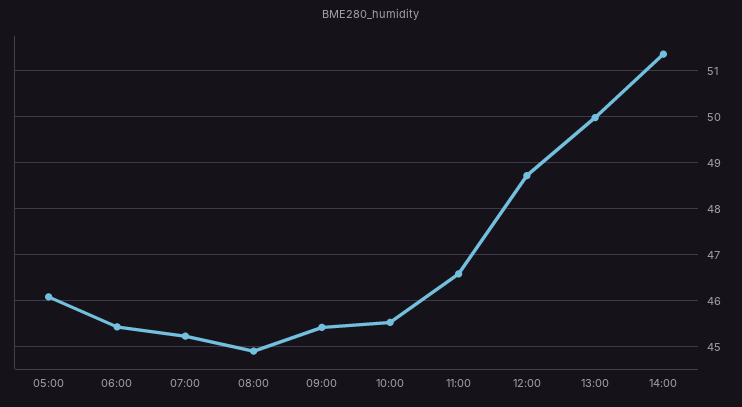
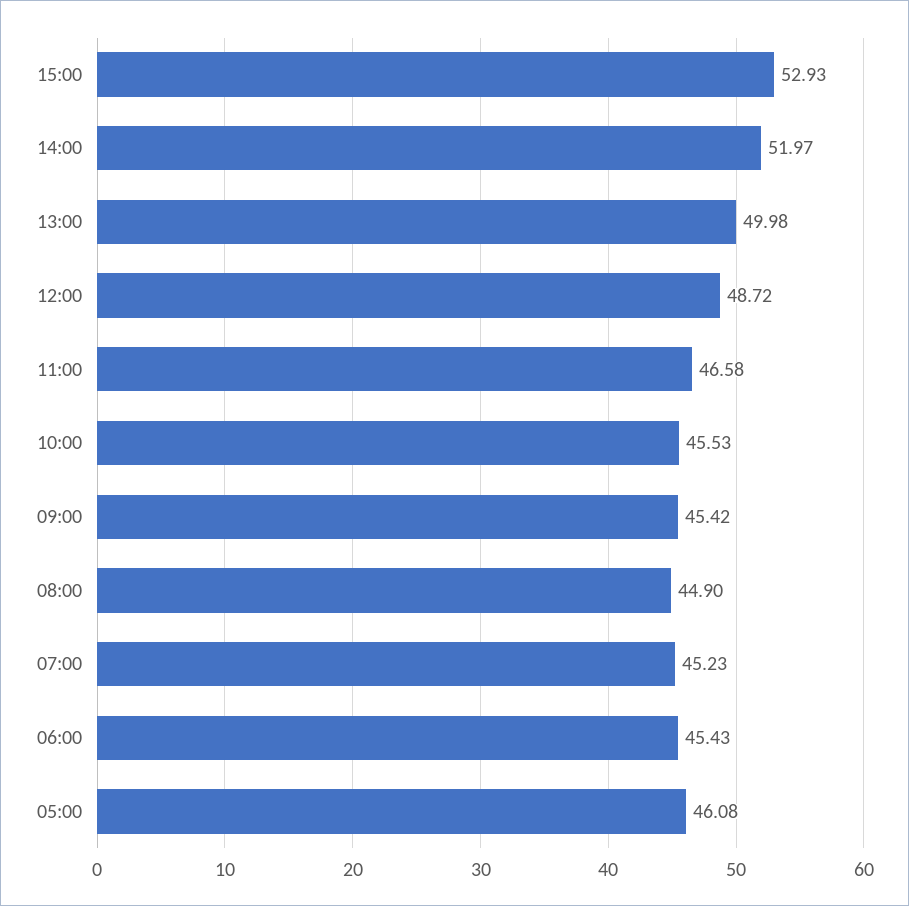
14:00: 51.4 -> 51.97
15:00: none -> 52.93

